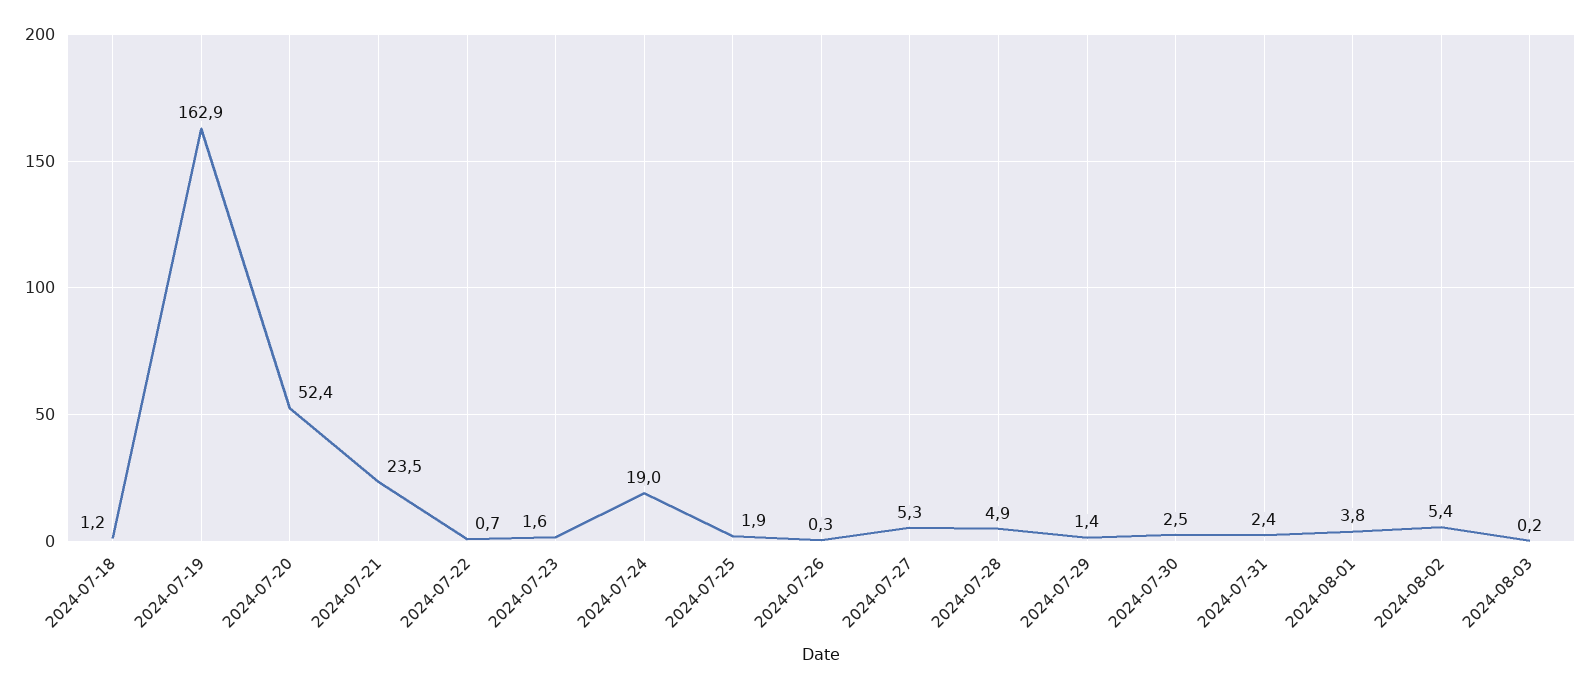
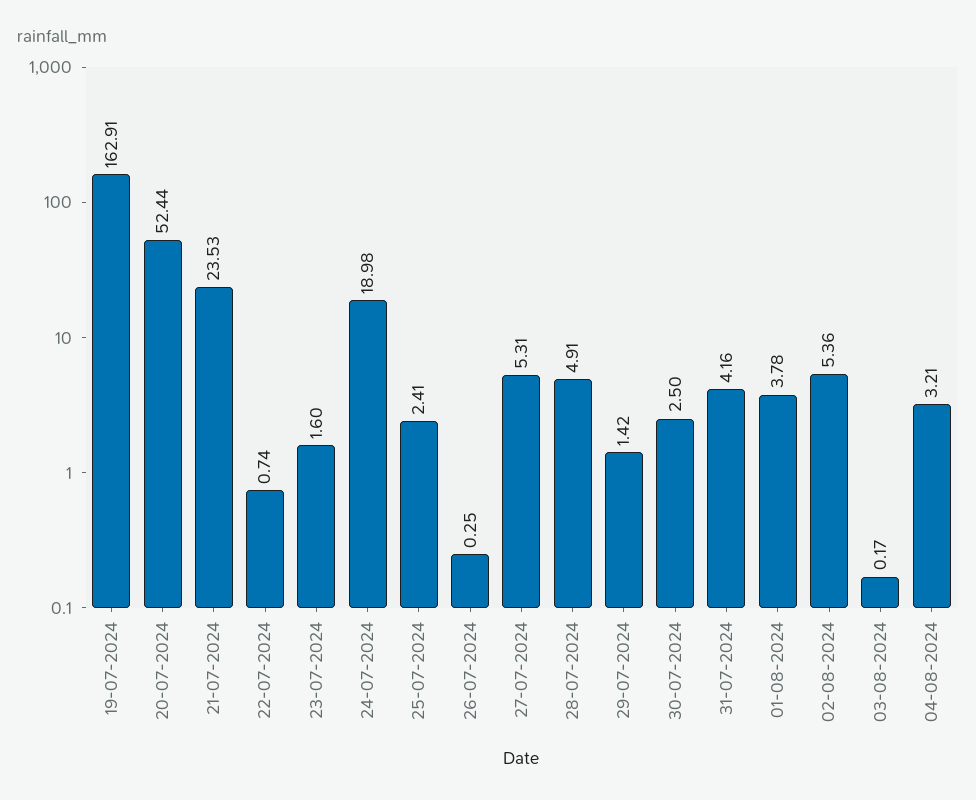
2024-07-18: 1.2 -> none
2024-07-25: 1.9 -> 2.41
2024-07-31: 2.4 -> 4.16
04-08-2024: none -> 3.21

